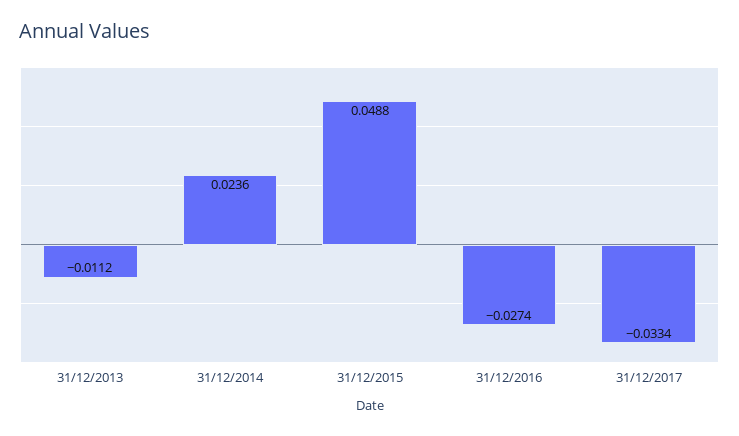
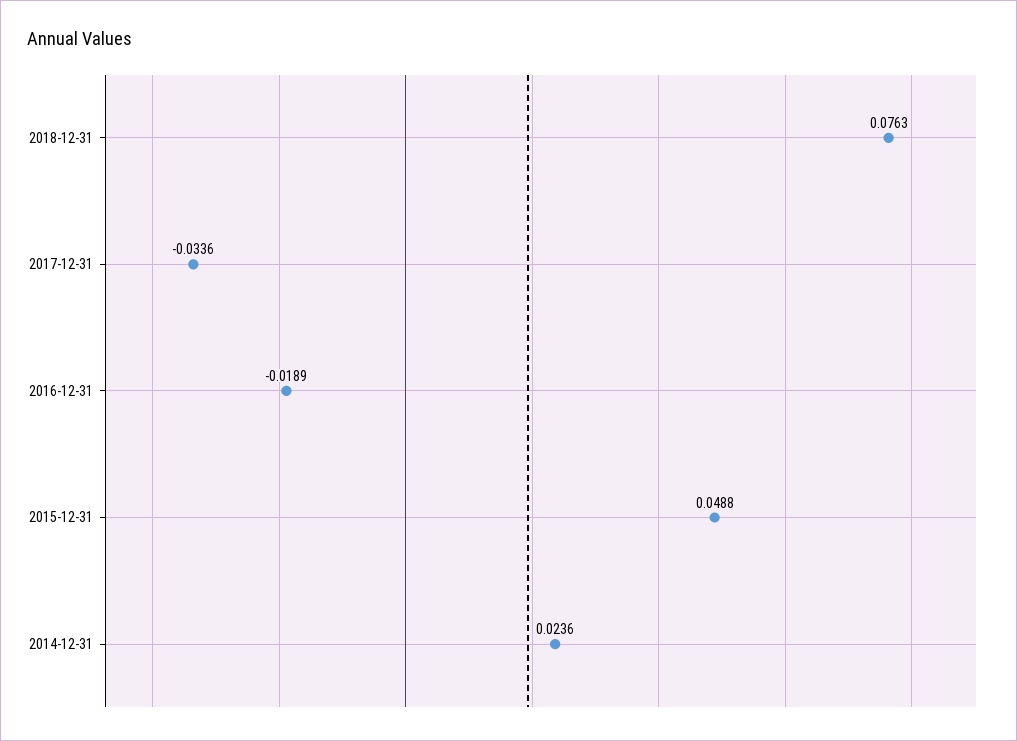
31/12/2013: -0.0112 -> none
31/12/2016: -0.0274 -> -0.0189
31/12/2017: -0.0334 -> -0.0336
2018-12-31: none -> 0.0763

